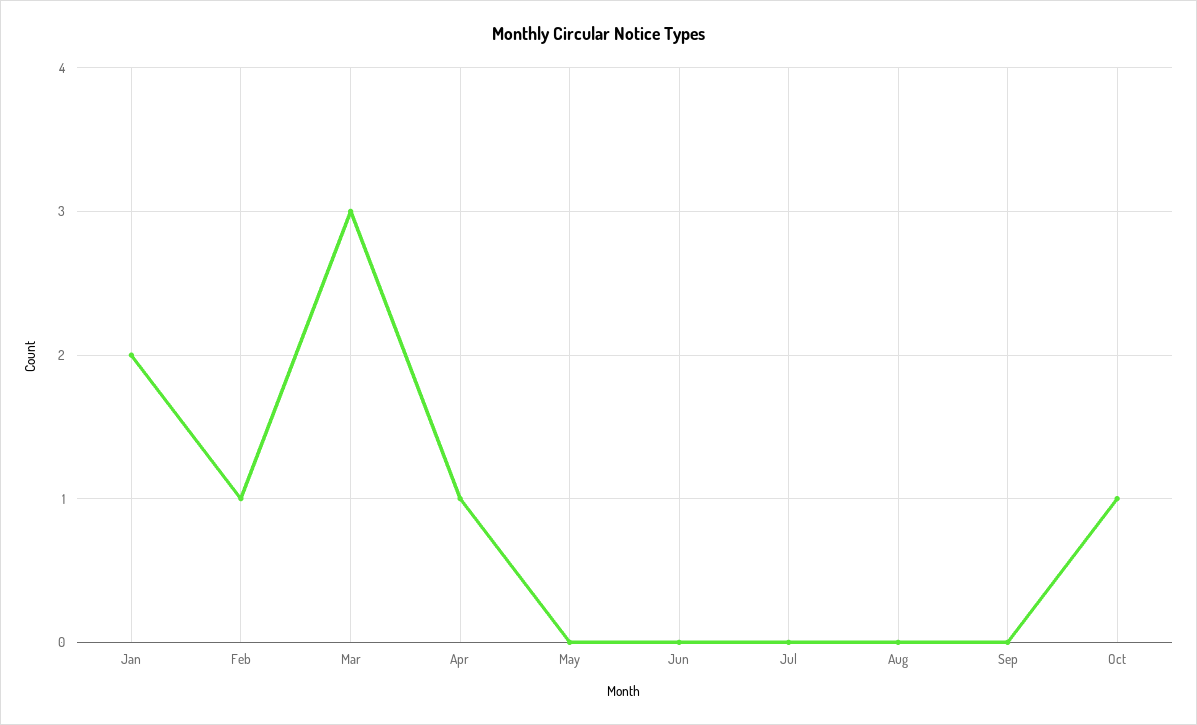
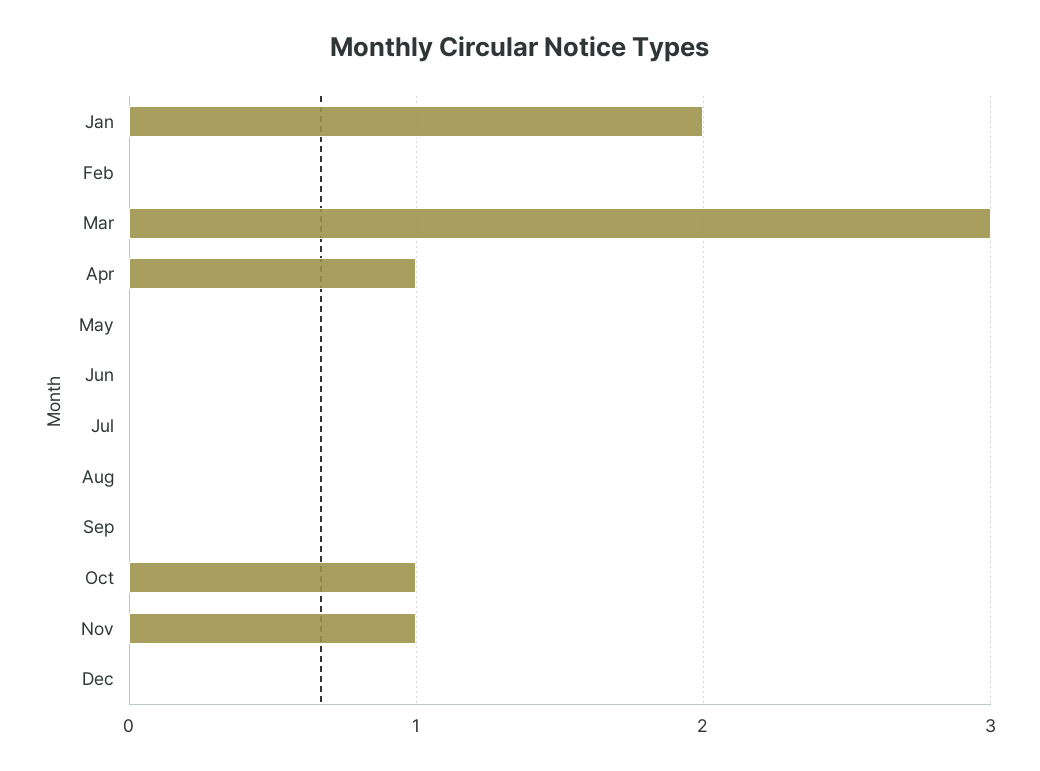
Feb: 1 -> 0
Nov: none -> 1
Dec: none -> 0

